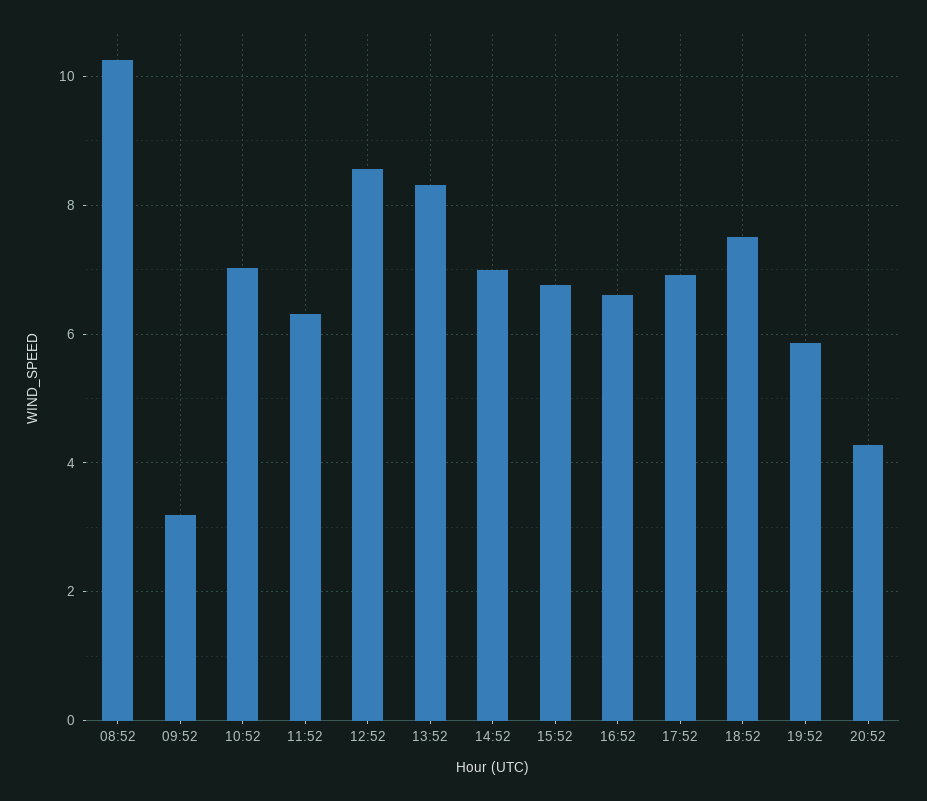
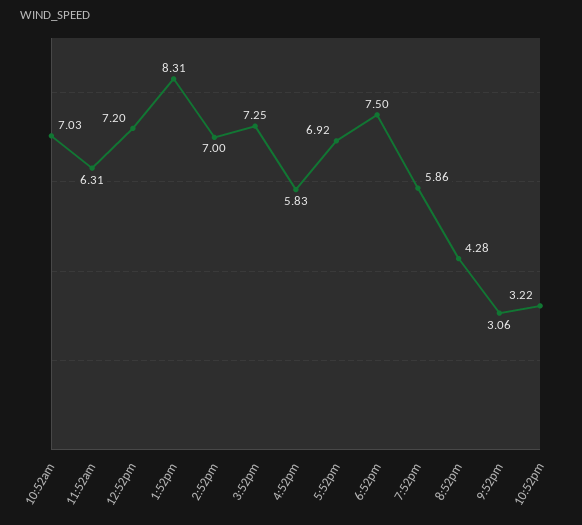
08:52: 10.2 -> none
09:52: 3.2 -> none
12:52: 8.6 -> 7.2
15:52: 6.8 -> 7.25
16:52: 6.6 -> 5.83
9:52pm: none -> 3.06
10:52pm: none -> 3.22

